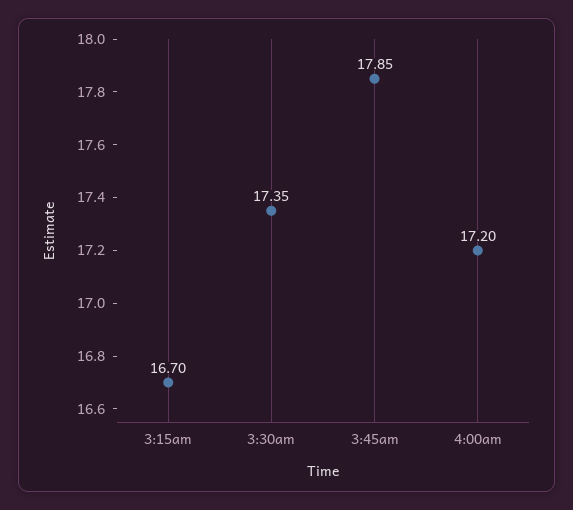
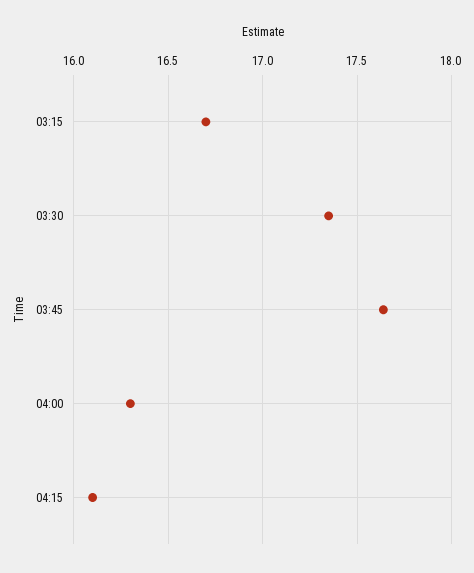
3:45am: 17.85 -> 17.65
4:00am: 17.2 -> 16.3
04:15: none -> 16.1

